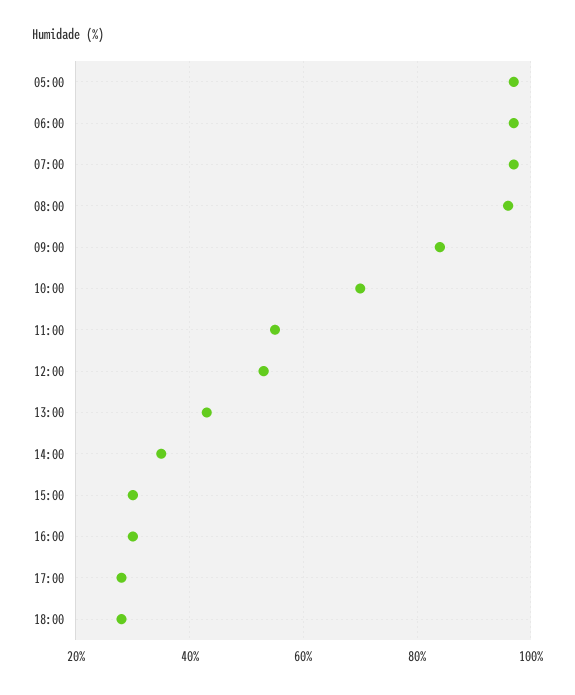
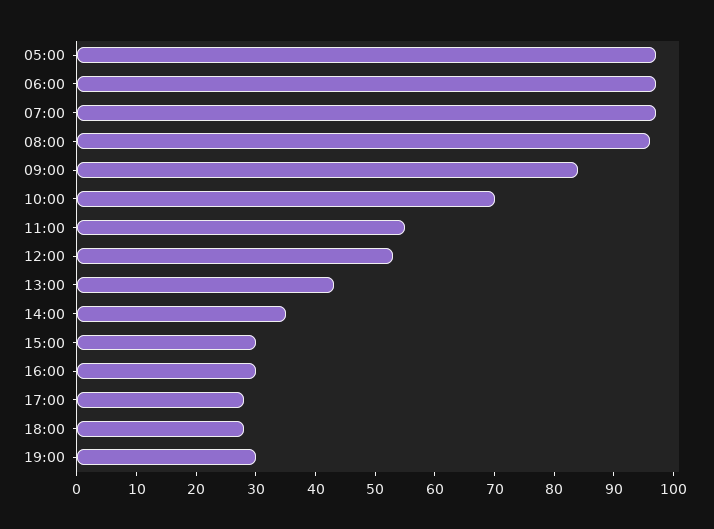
19:00: none -> 30

